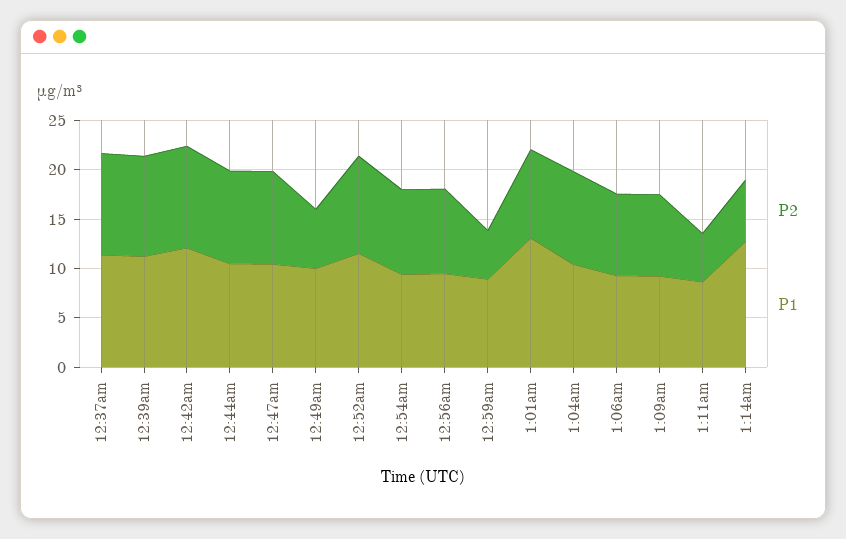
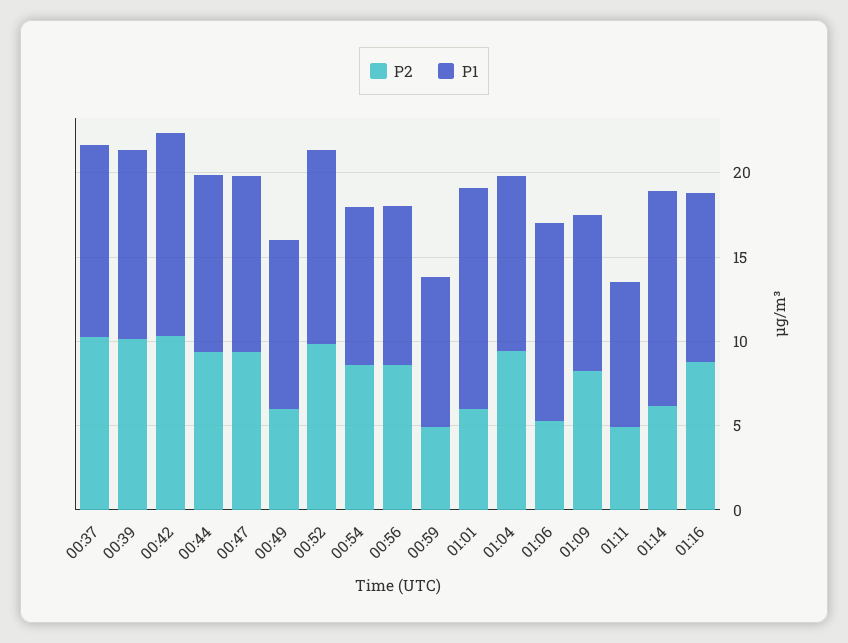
P2, 1:01am: 9 -> 6
P2, 1:06am: 8 -> 5
P1, 1:06am: 9 -> 12
P2, 01:16: none -> 9
P1, 01:16: none -> 10

